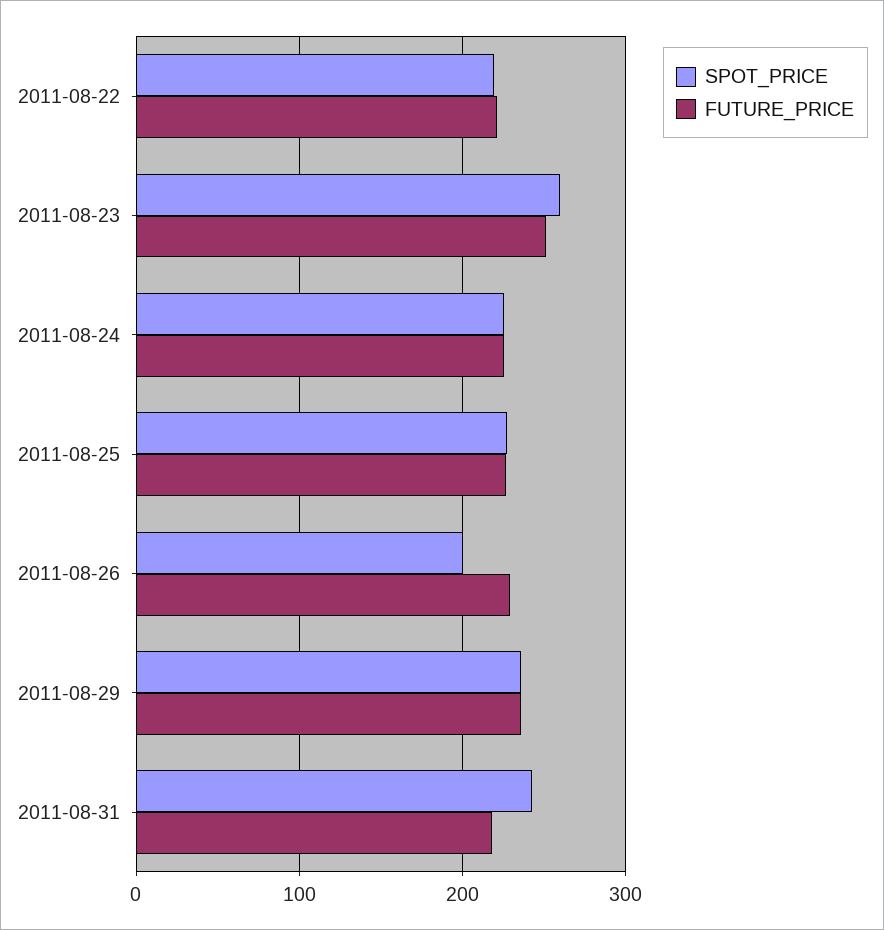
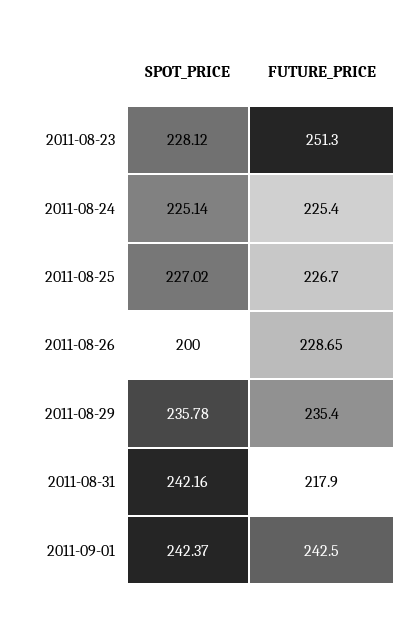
SPOT_PRICE, 2011-08-22: 220 -> none
FUTURE_PRICE, 2011-08-22: 220 -> none
SPOT_PRICE, 2011-08-23: 260 -> 228.12
SPOT_PRICE, 2011-09-01: none -> 242.37
FUTURE_PRICE, 2011-09-01: none -> 242.5

